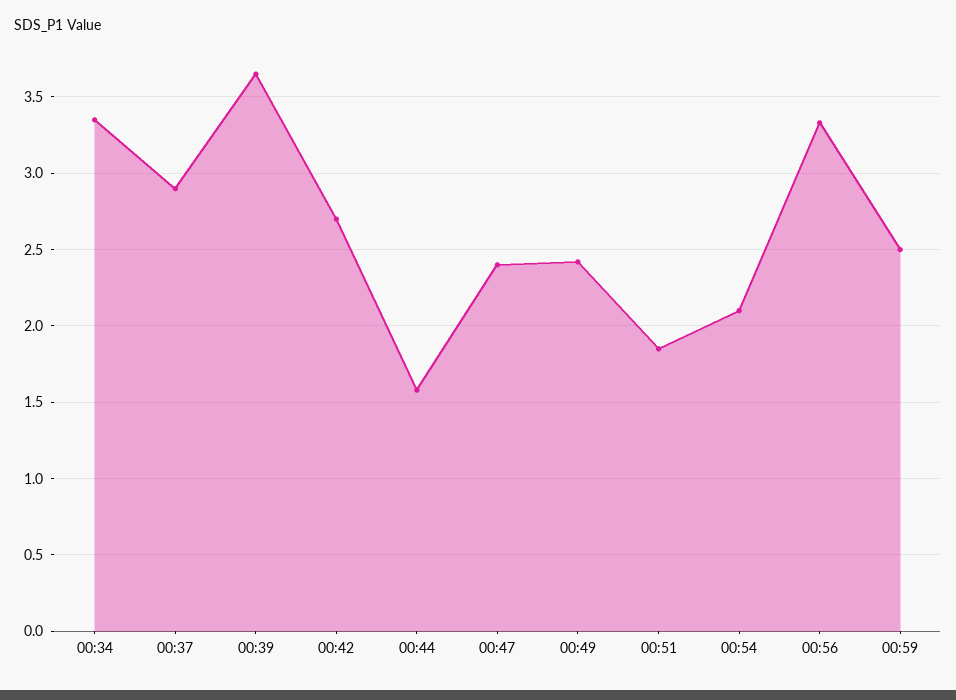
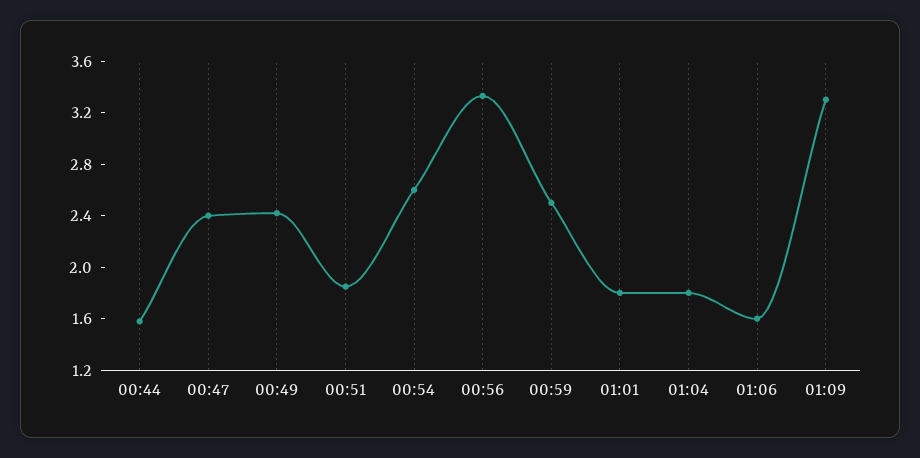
00:34: 3.35 -> none
00:37: 2.9 -> none
00:39: 3.65 -> none
00:42: 2.7 -> none
00:54: 2.1 -> 2.6
01:01: none -> 1.8
01:04: none -> 1.8
01:06: none -> 1.6
01:09: none -> 3.3

